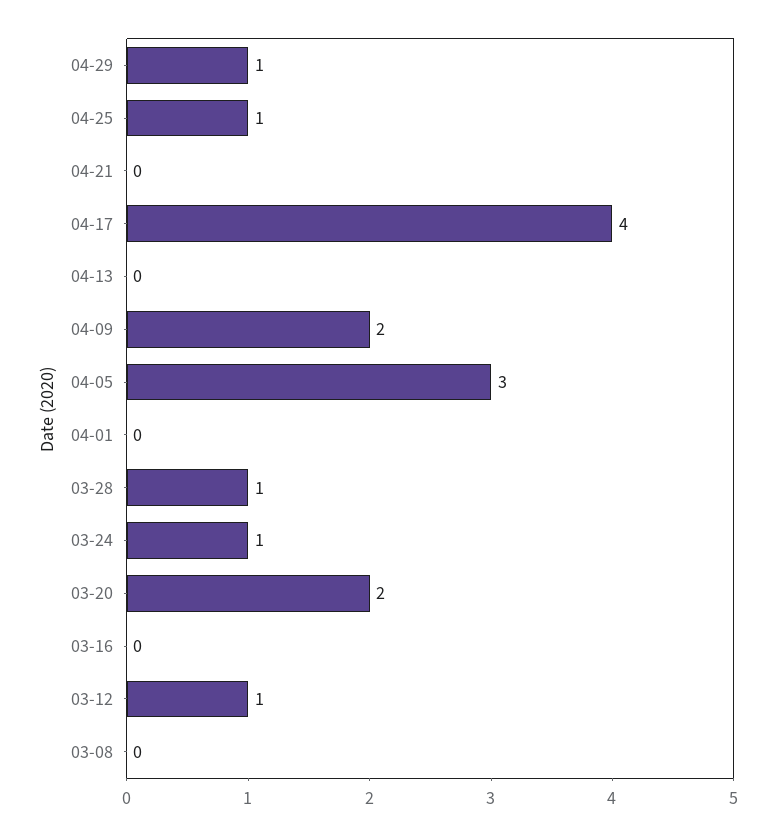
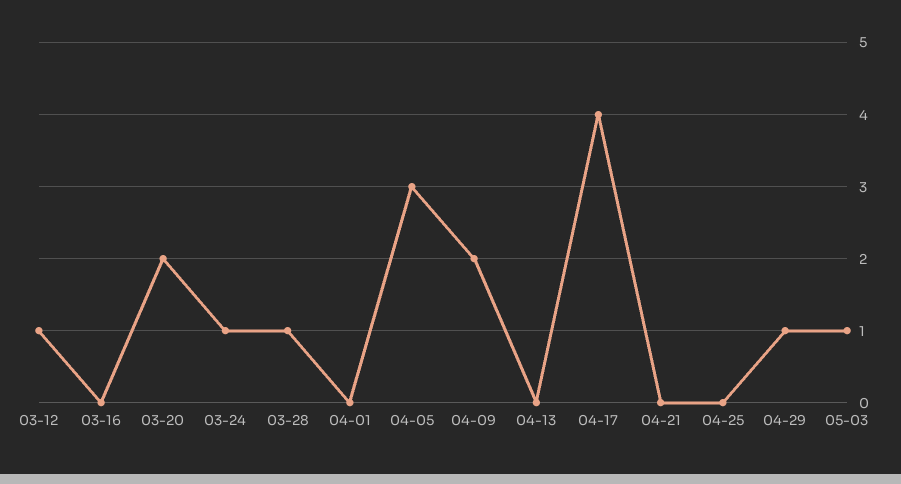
04-25: 1 -> 0
03-08: 0 -> none
05-03: none -> 1

